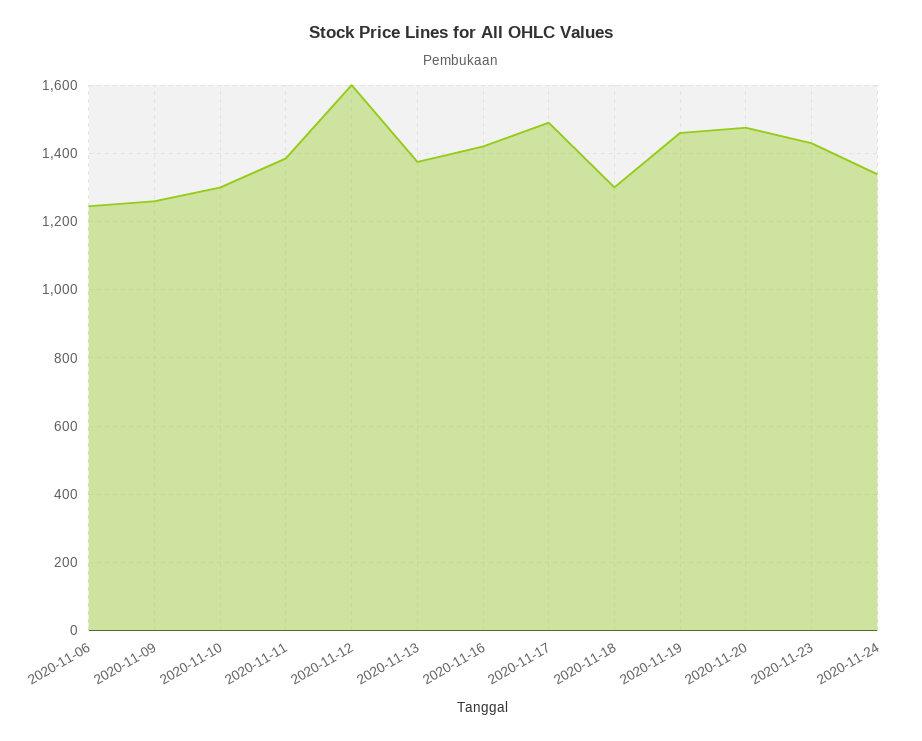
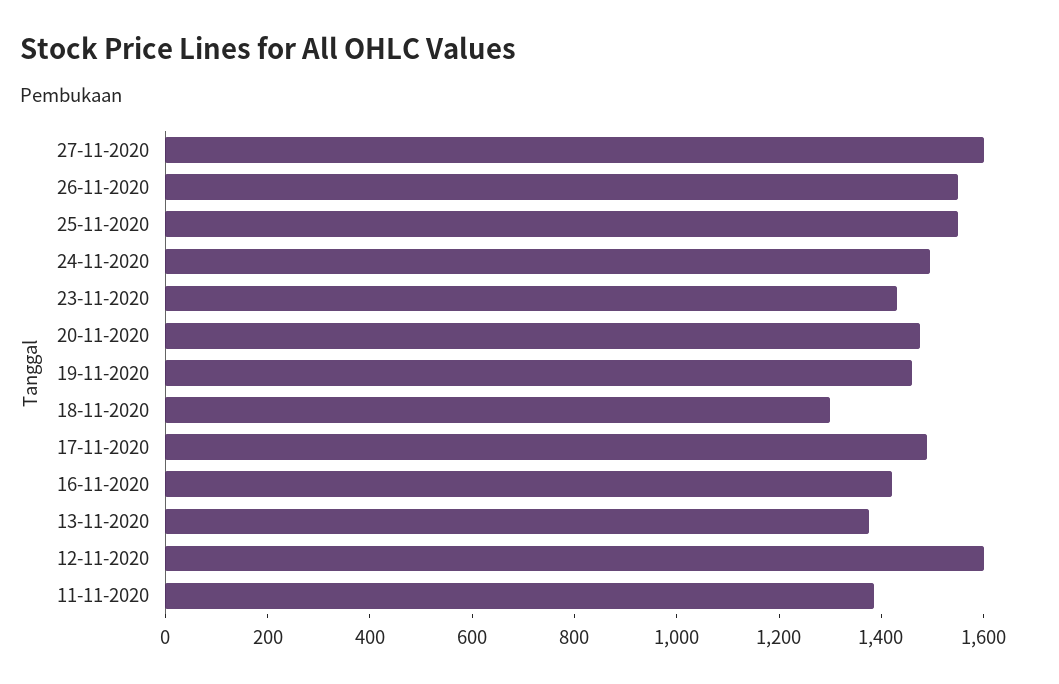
2020-11-06: 1240 -> none
2020-11-09: 1260 -> none
2020-11-10: 1300 -> none
2020-11-24: 1340 -> 1500
27-11-2020: none -> 1600
26-11-2020: none -> 1550
25-11-2020: none -> 1550

